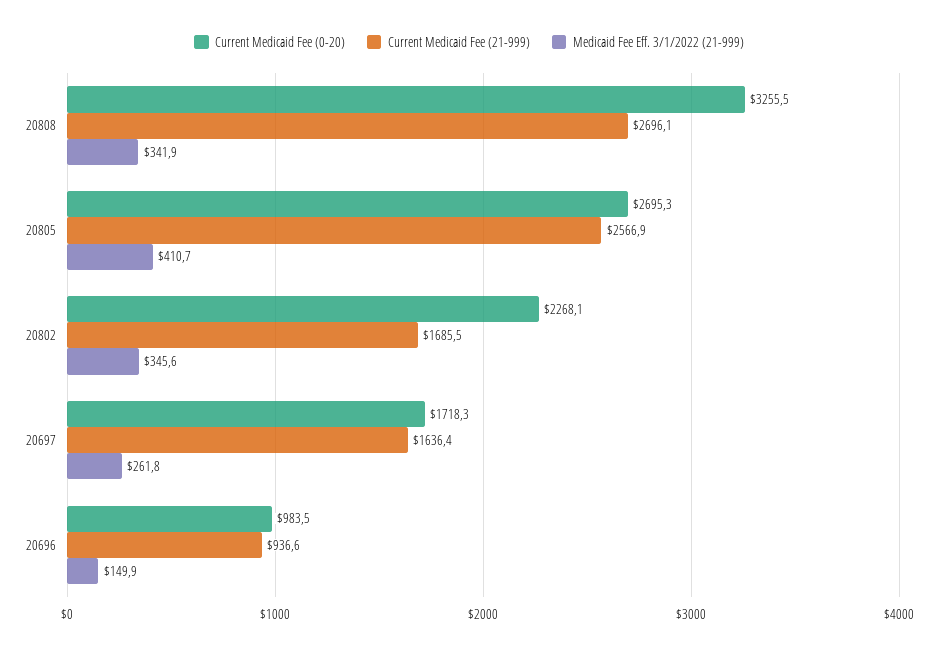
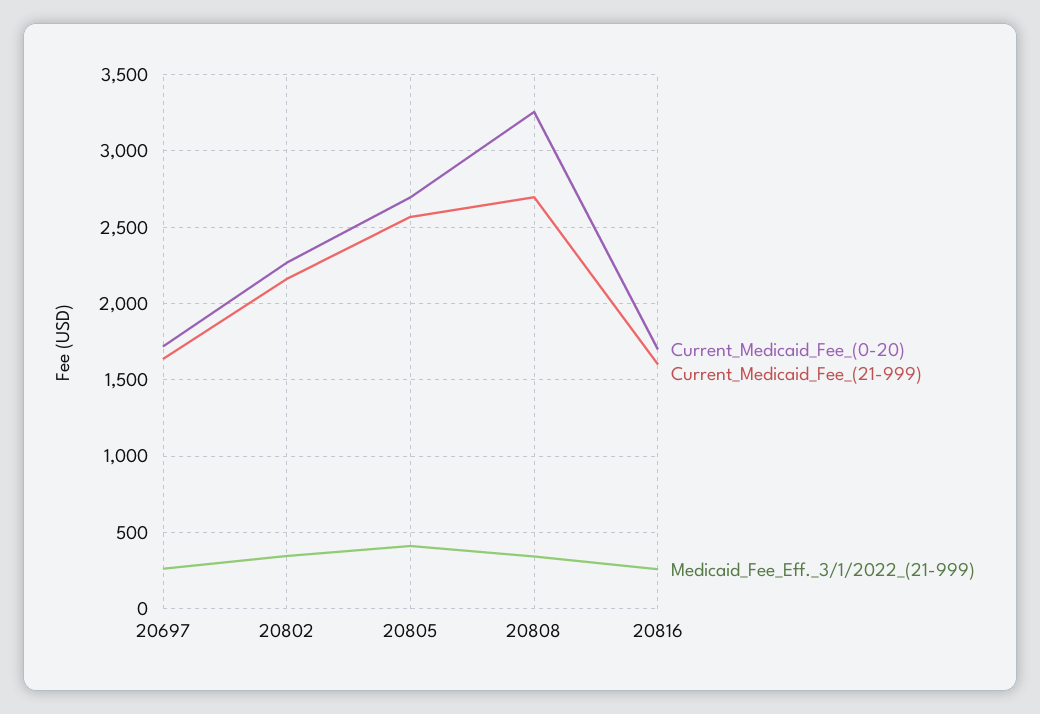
Current Medicaid Fee (21-999), 20802: 1685.5 -> 2150
Current Medicaid Fee (0-20), 20696: 983.5 -> none
Current Medicaid Fee (21-999), 20696: 936.6 -> none
Medicaid Fee Eff. 3/1/2022 (21-999), 20696: 149.9 -> none
Current Medicaid Fee (0-20), 20816: none -> 1700
Current Medicaid Fee (21-999), 20816: none -> 1600
Medicaid Fee Eff. 3/1/2022 (21-999), 20816: none -> 250

